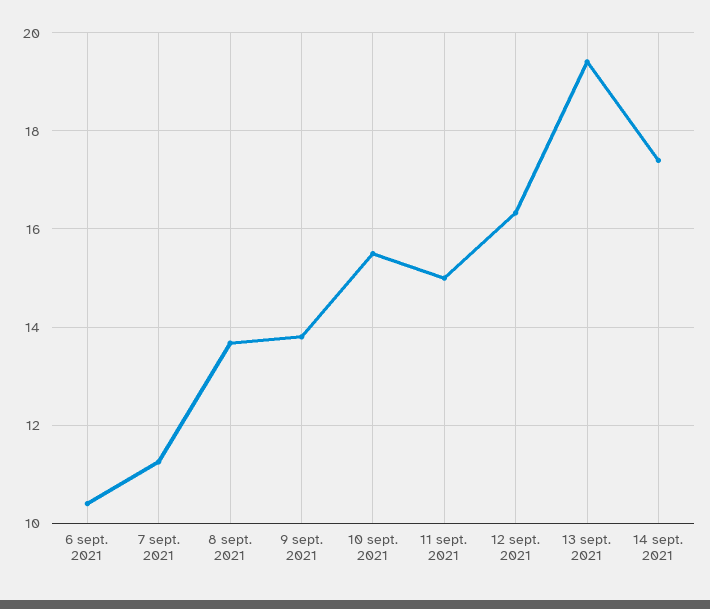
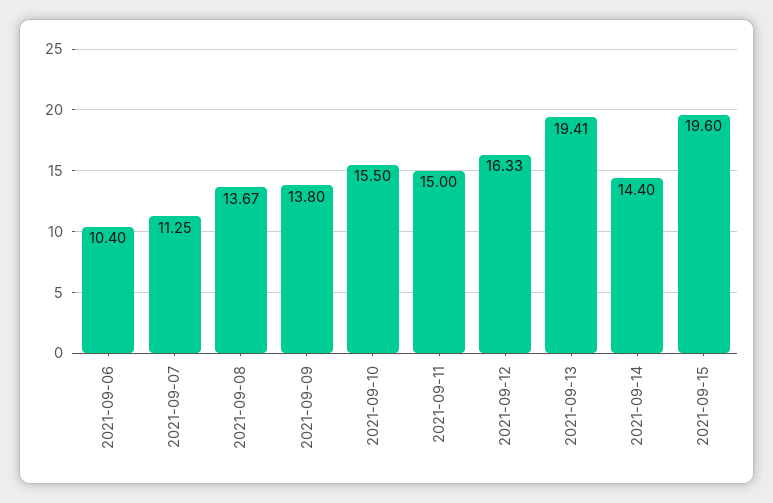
14 sept. 2021: 17.4 -> 14.4
2021-09-15: none -> 19.6

